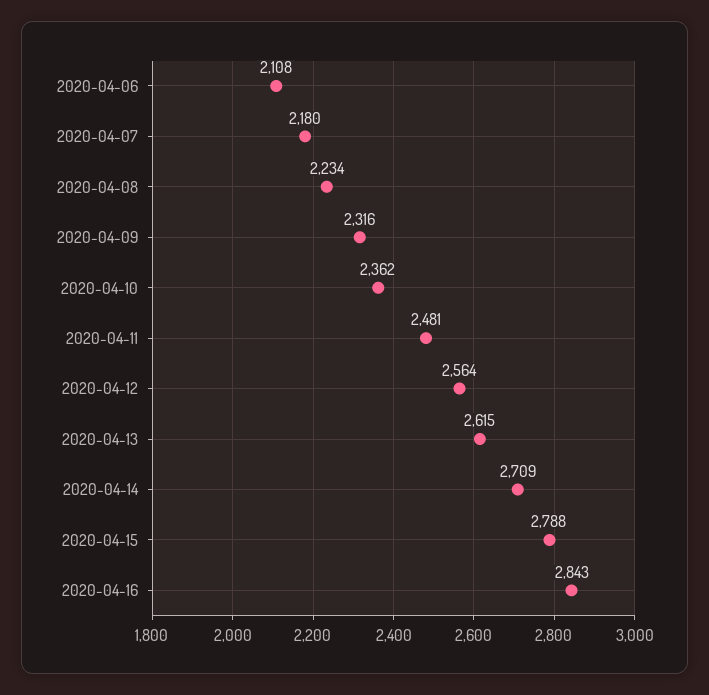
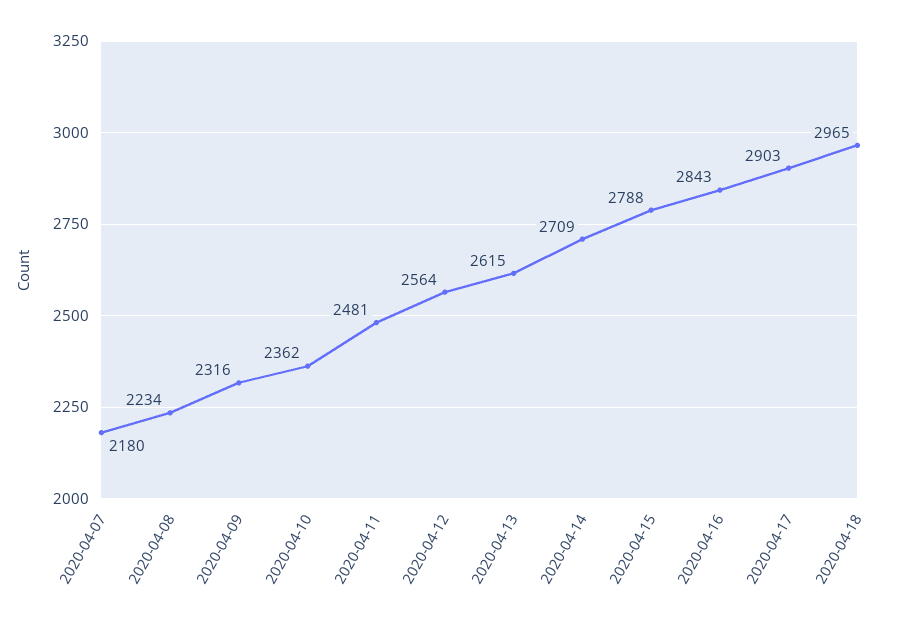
2020-04-06: 2108 -> none
2020-04-17: none -> 2903
2020-04-18: none -> 2965

